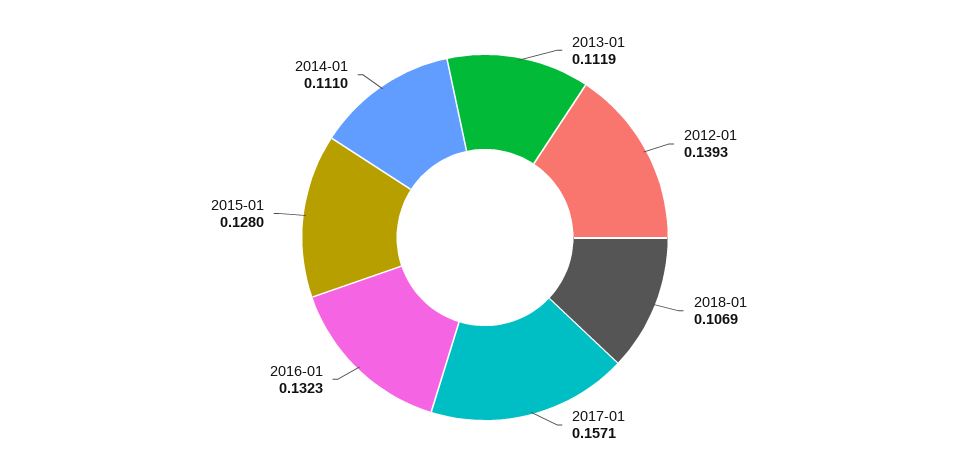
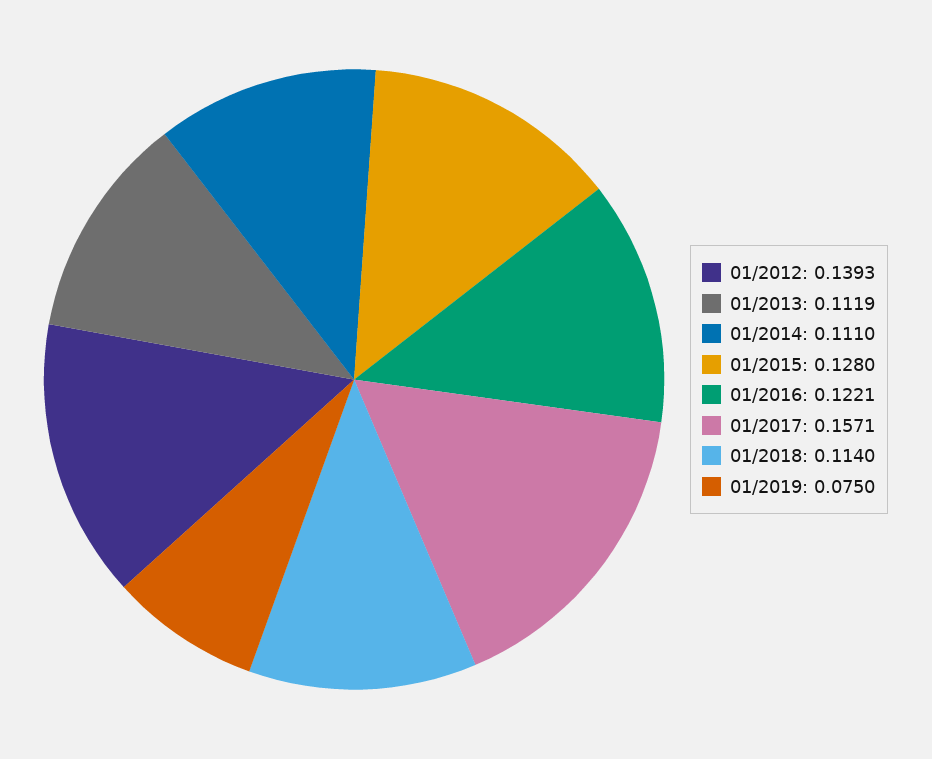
2018-01: 0.1069 -> 0.114
2016-01: 0.1323 -> 0.1221
01/2019: none -> 0.075

